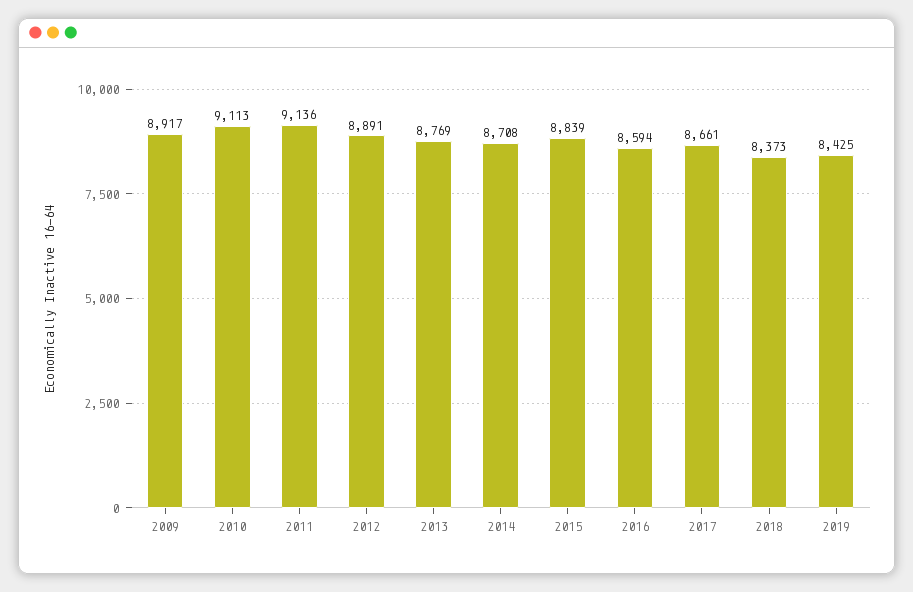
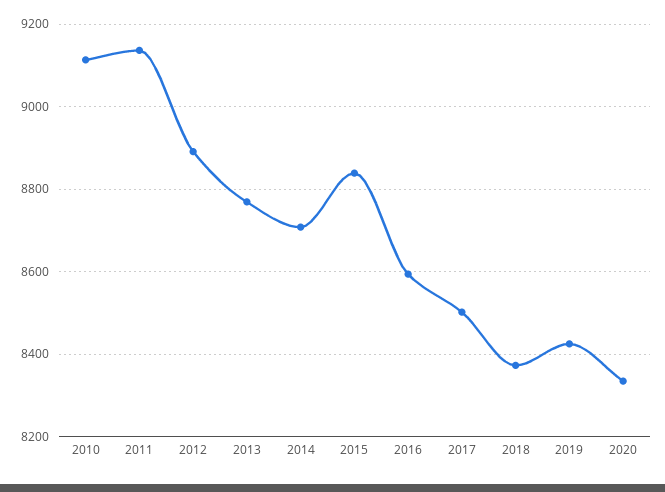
2009: 8917 -> none
2017: 8661 -> 8500
2020: none -> 8340

